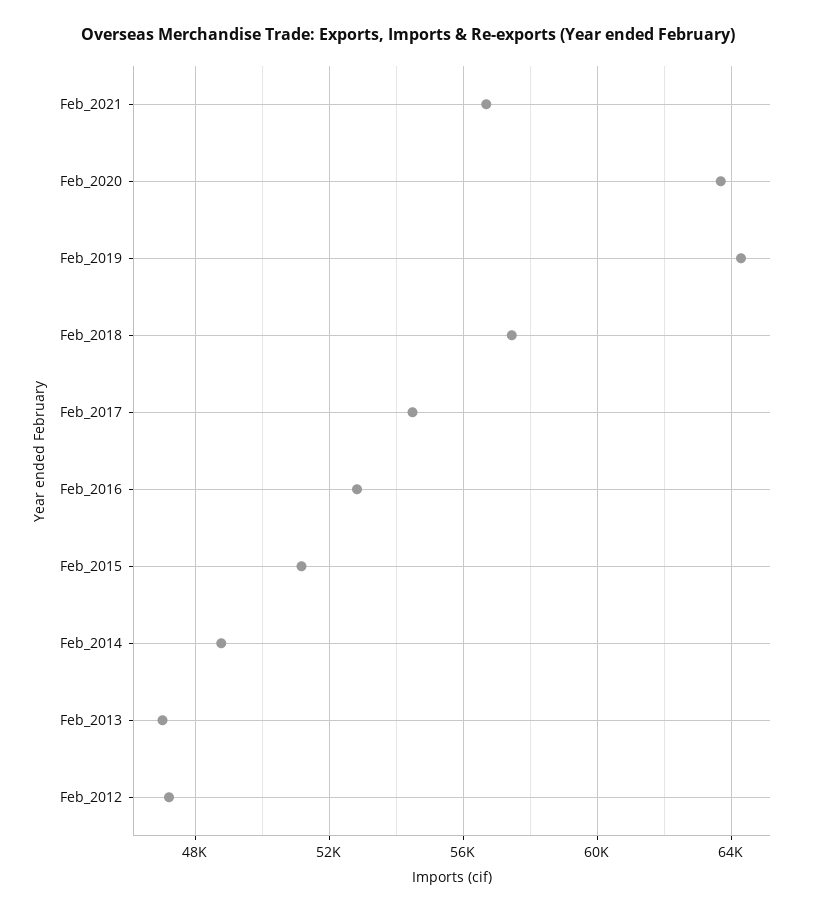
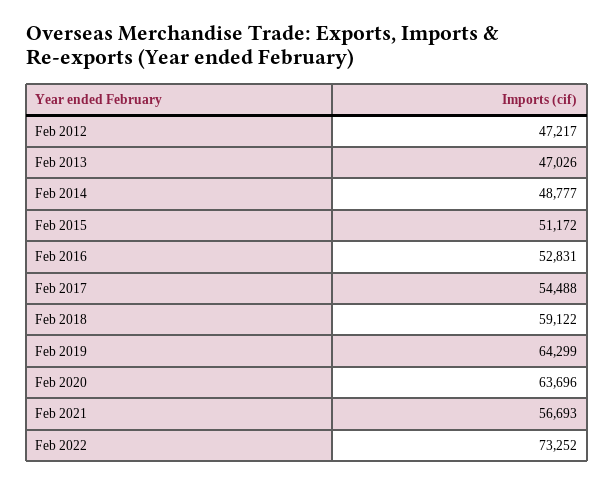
Feb_2018: 57500 -> 59122
Feb 2022: none -> 73252

